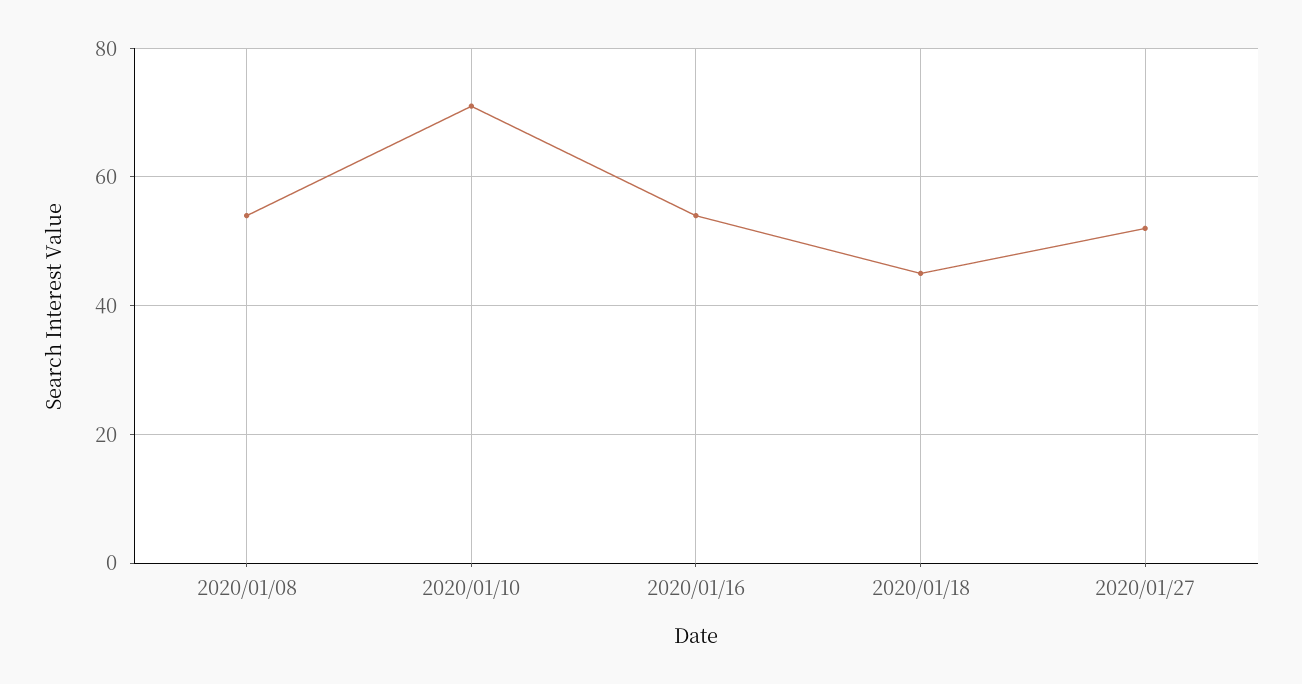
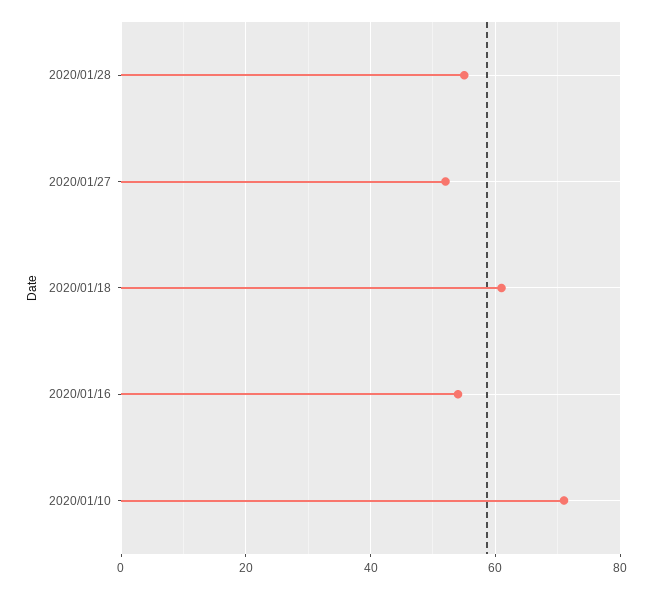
2020/01/08: 55 -> none
2020/01/18: 45 -> 60
2020/01/28: none -> 55

